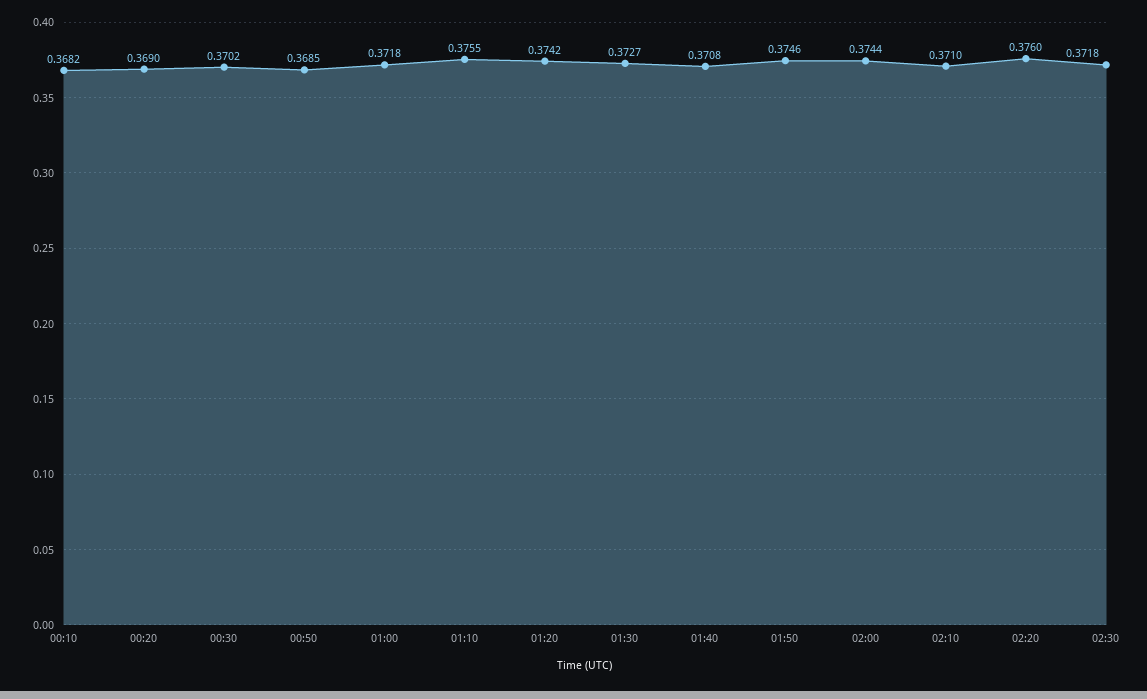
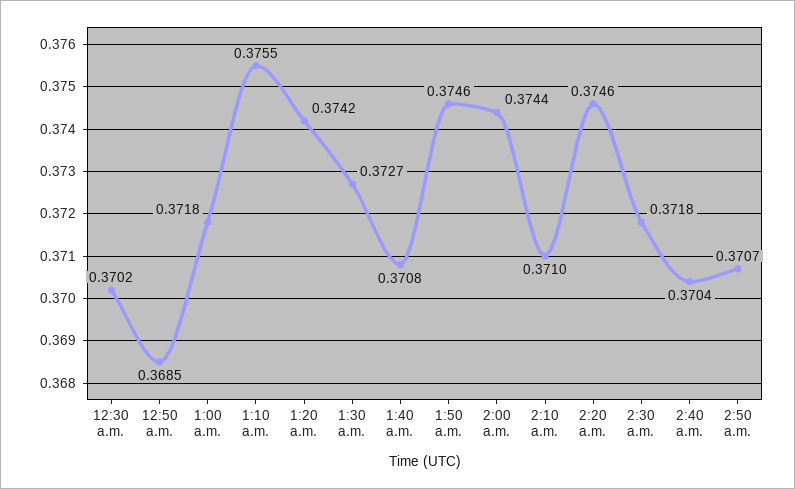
00:10: 0.3682 -> none
00:20: 0.369 -> none
02:20: 0.376 -> 0.3746
2:40 a.m.: none -> 0.3704
2:50 a.m.: none -> 0.3707

